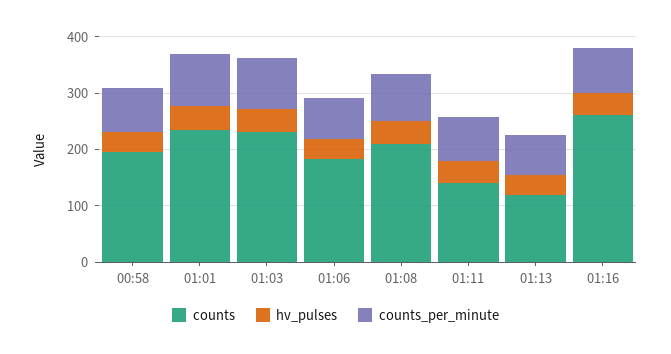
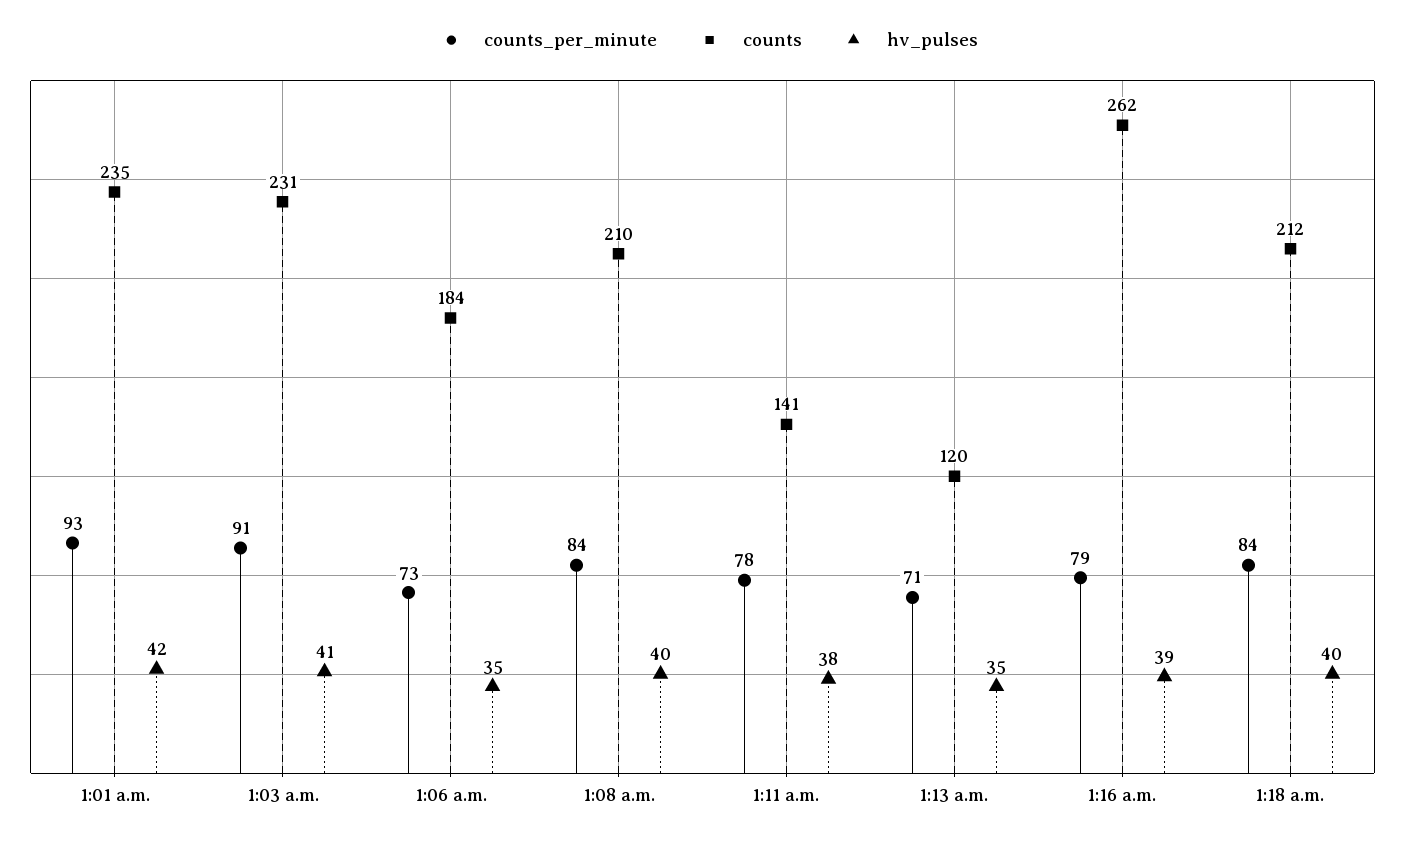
counts, 00:58: 200 -> none
hv_pulses, 00:58: 40 -> none
counts_per_minute, 00:58: 80 -> none
counts_per_minute, 1:18 a.m.: none -> 84
counts, 1:18 a.m.: none -> 212
hv_pulses, 1:18 a.m.: none -> 40

